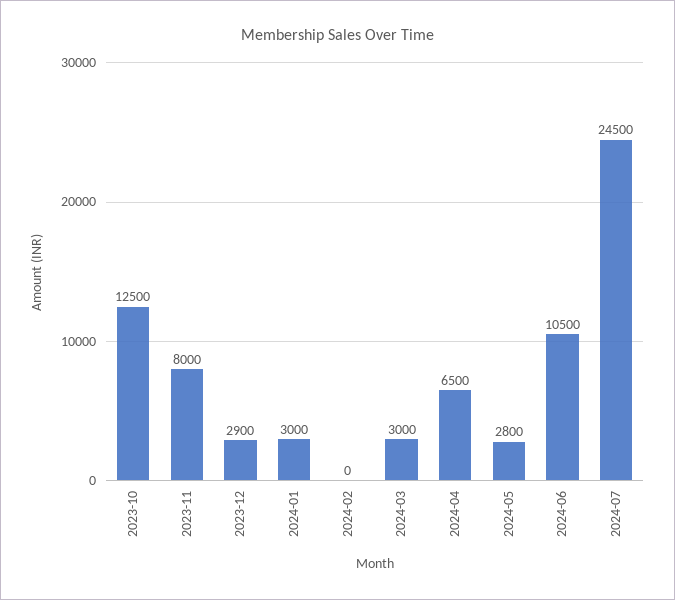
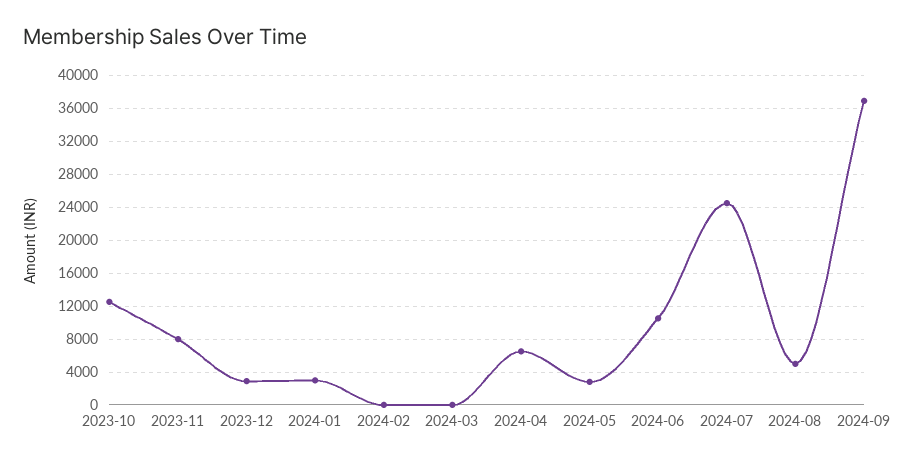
2024-03: 3000 -> 0
2024-08: none -> 5000
2024-09: none -> 37000

